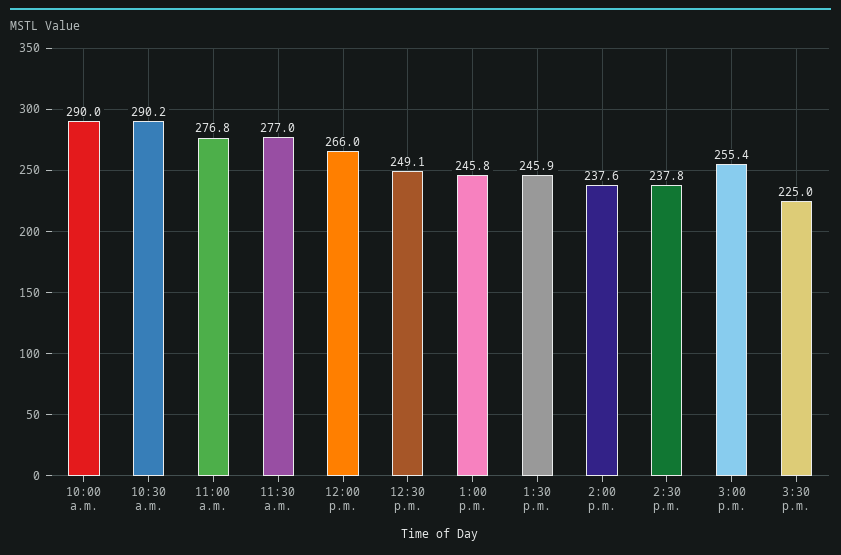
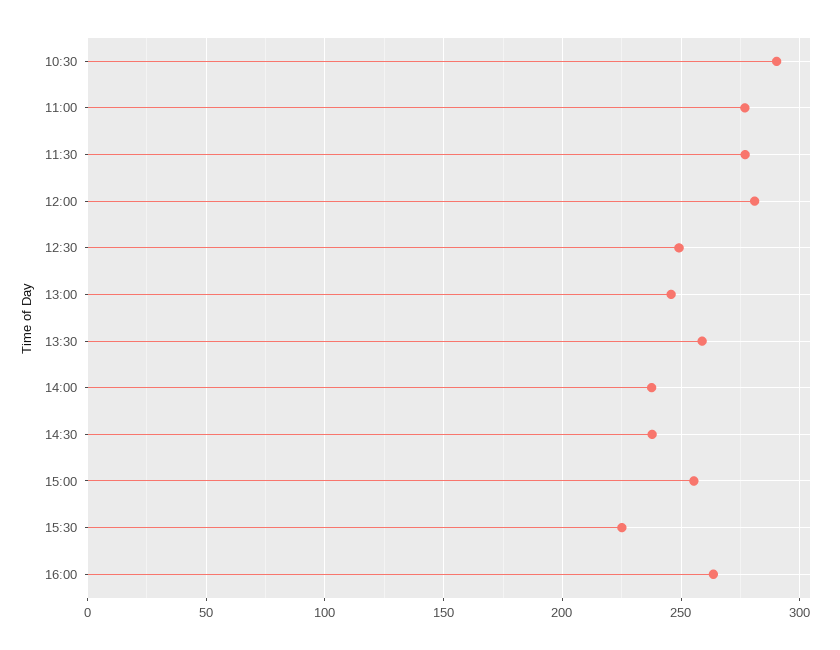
10:00 a.m.: 290 -> none
12:00 p.m.: 266 -> 280
1:30 p.m.: 245.9 -> 260
16:00: none -> 265

